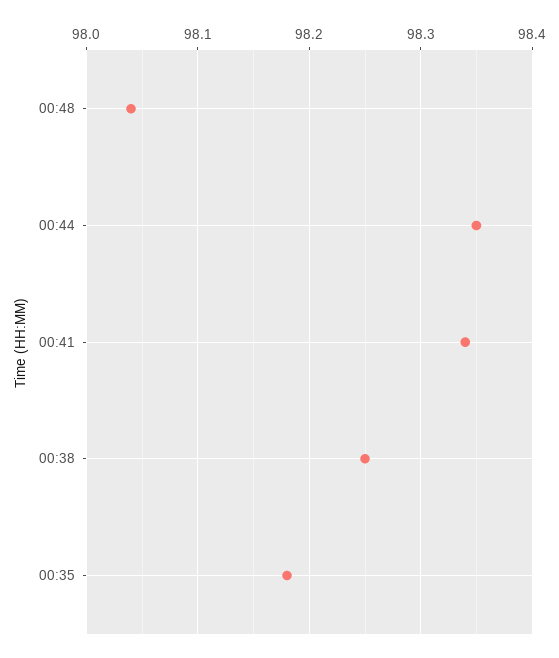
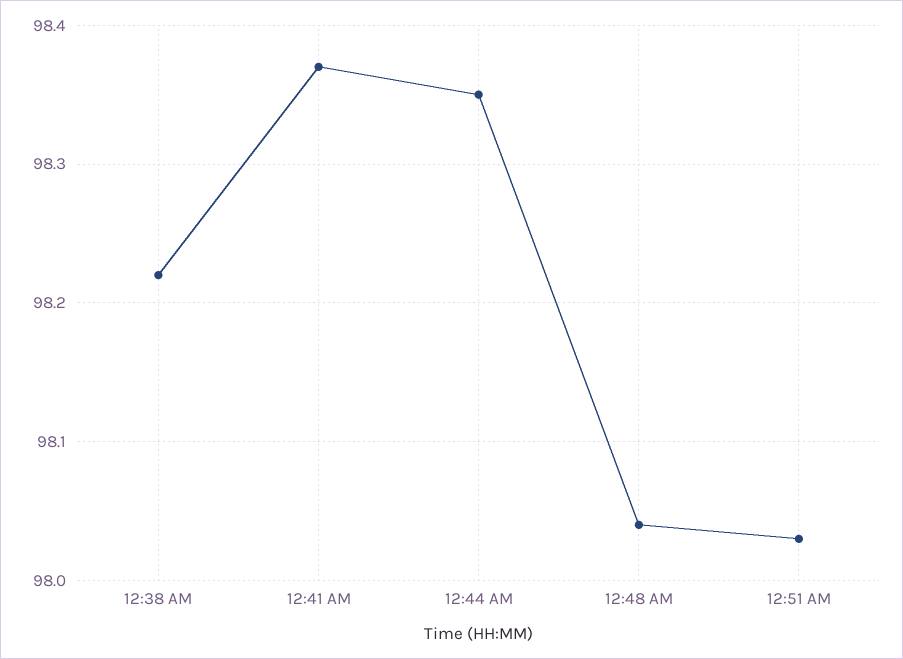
00:41: 98.34 -> 98.37
00:38: 98.25 -> 98.22
00:35: 98.18 -> none
12:51 AM: none -> 98.03

